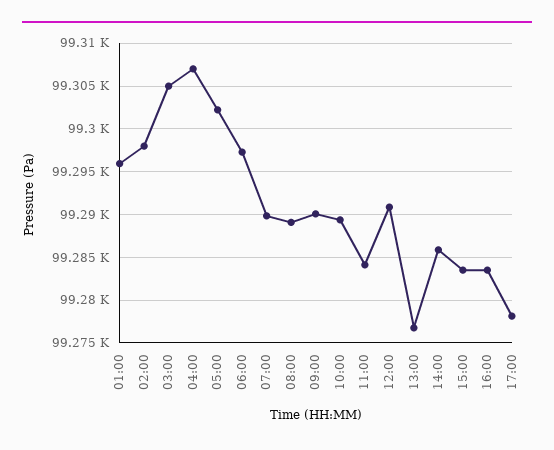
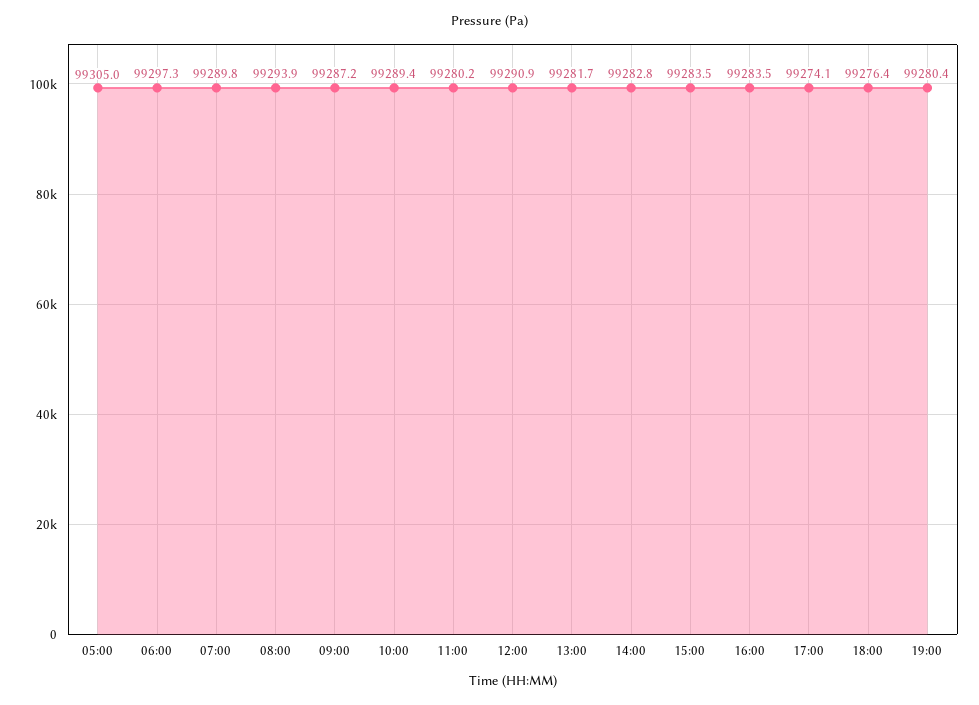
01:00: 99296 -> none
02:00: 99298 -> none
03:00: 99305 -> none
04:00: 99307 -> none
05:00: 99302 -> 99305
08:00: 99289 -> 99293.9
09:00: 99290 -> 99287.2
11:00: 99284 -> 99280.2
13:00: 99277 -> 99281.7
14:00: 99286 -> 99282.8
17:00: 99278 -> 99274.1
18:00: none -> 99276.4
19:00: none -> 99280.4

